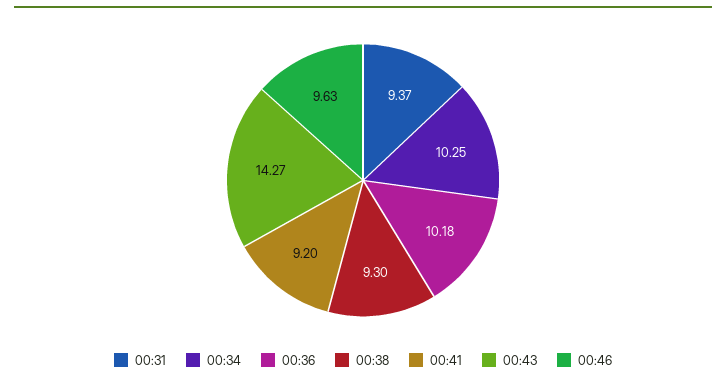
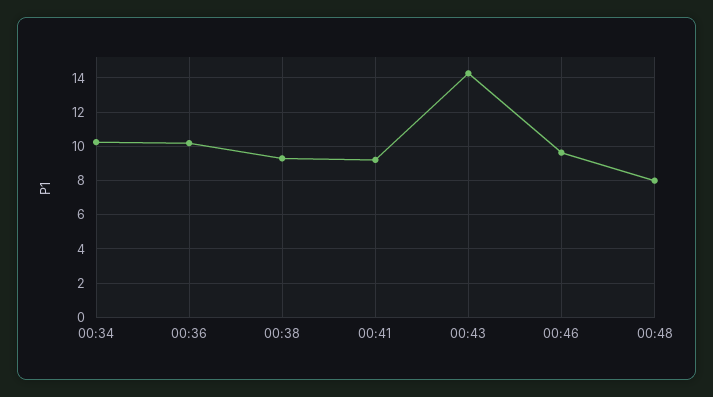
00:31: 9.37 -> none
00:48: none -> 8

